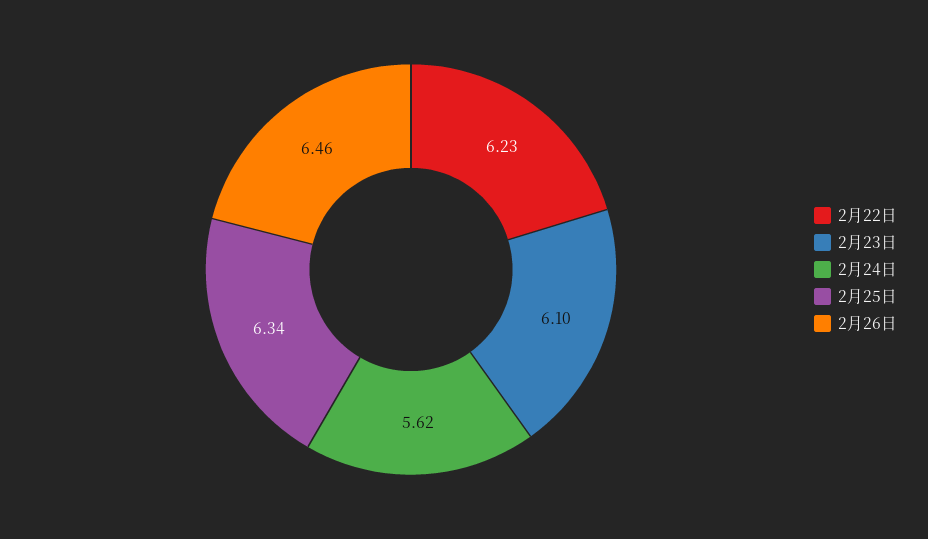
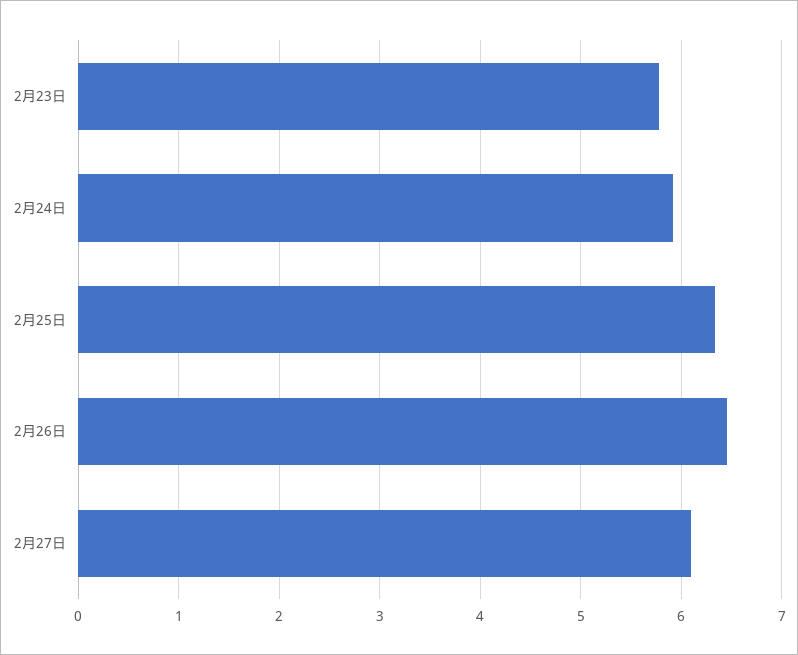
2月22日: 6.23 -> none
2月23日: 6.1 -> 5.8
2月24日: 5.62 -> 5.9
2月27日: none -> 6.1

